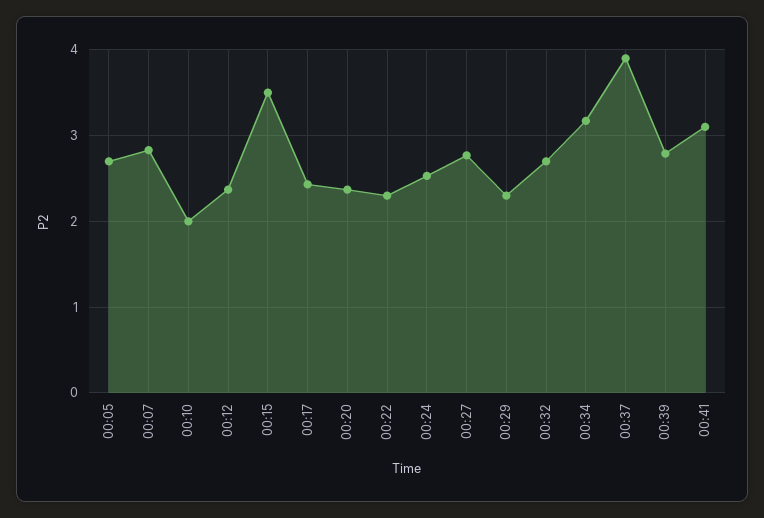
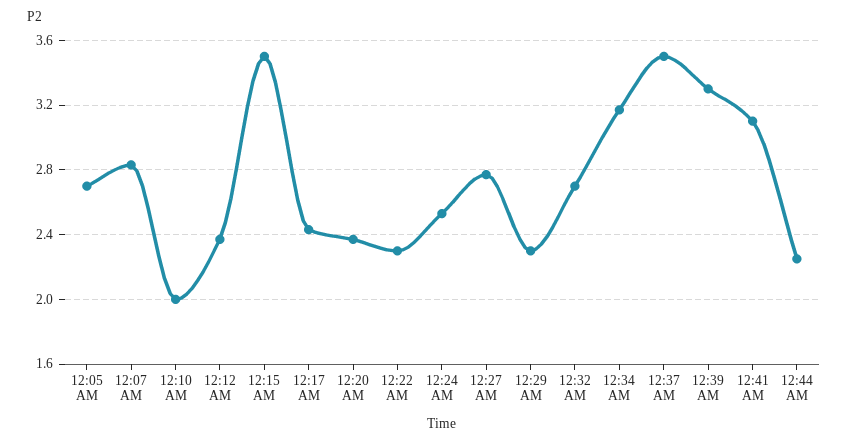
00:37: 3.9 -> 3.5
00:39: 2.8 -> 3.3
12:44 AM: none -> 2.25

